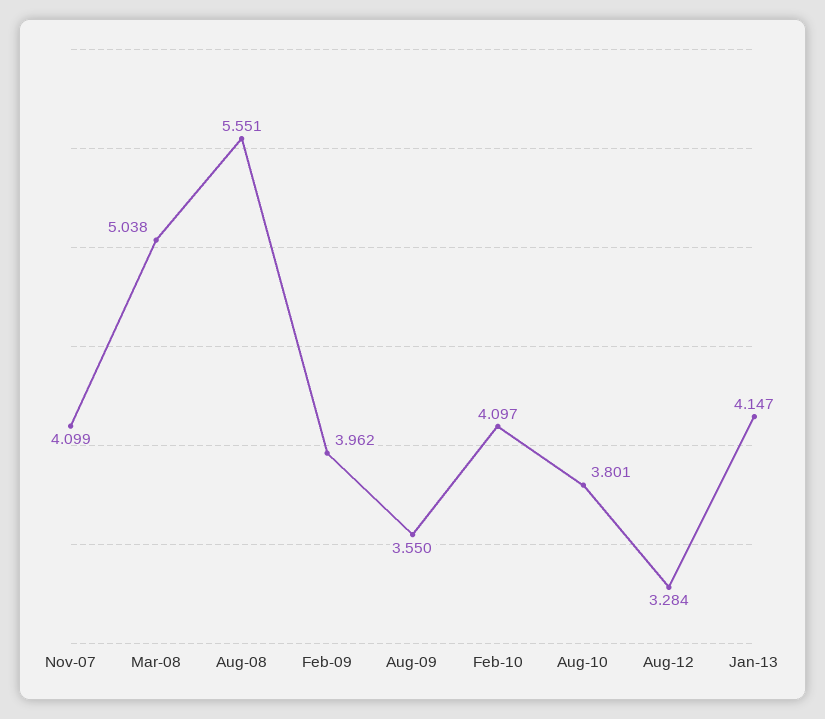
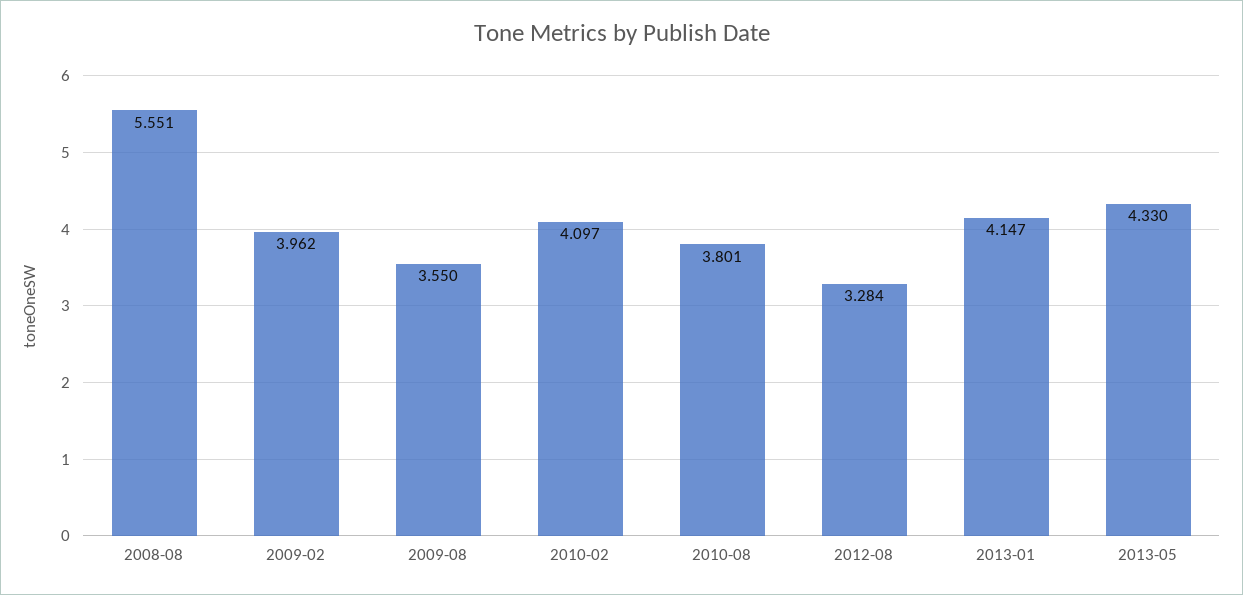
Nov-07: 4.099 -> none
Mar-08: 5.038 -> none
2013-05: none -> 4.33

